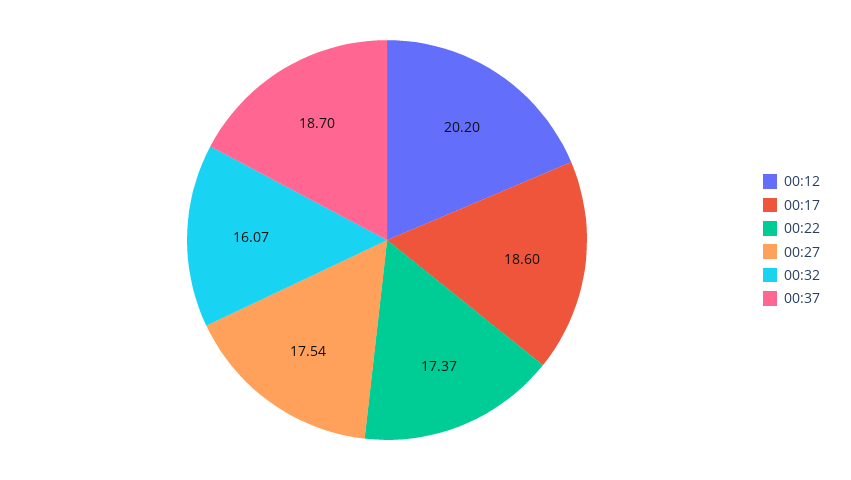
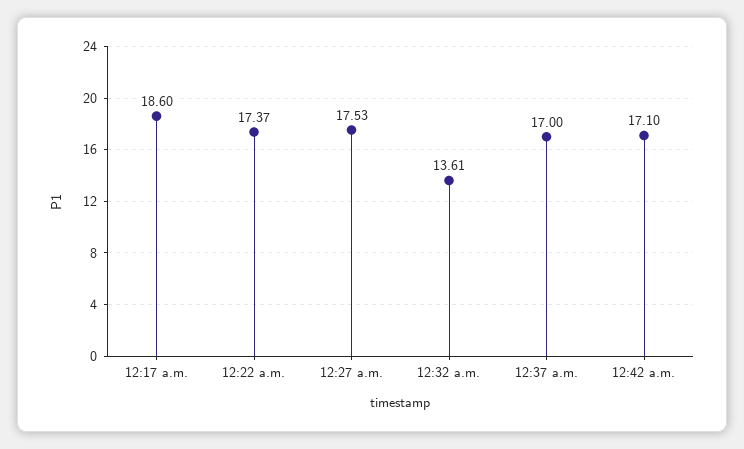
00:12: 20.2 -> none
00:27: 17.54 -> 17.53
00:32: 16.07 -> 13.61
00:37: 18.7 -> 17
12:42 a.m.: none -> 17.1

